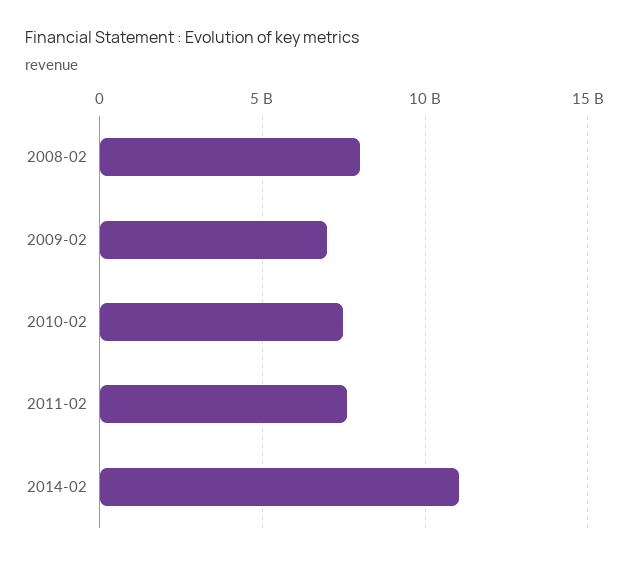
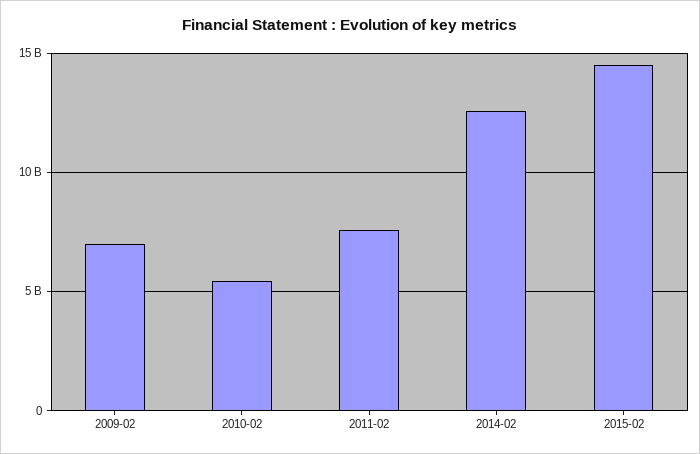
2008-02: 8000000000 -> none
2010-02: 7500000000 -> 5500000000
2014-02: 11000000000 -> 12500000000
2015-02: none -> 14500000000

